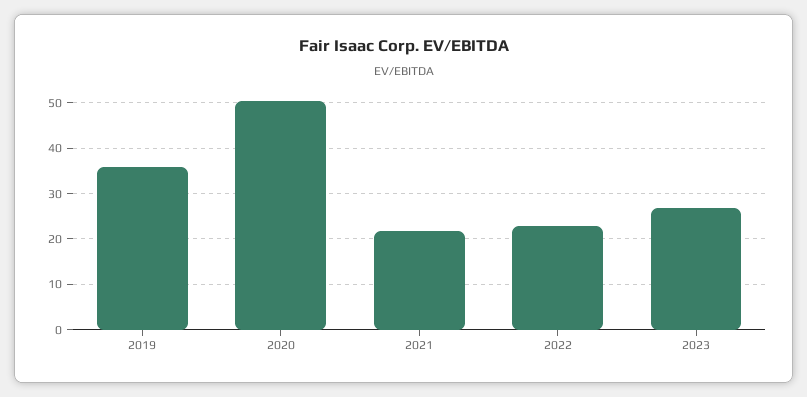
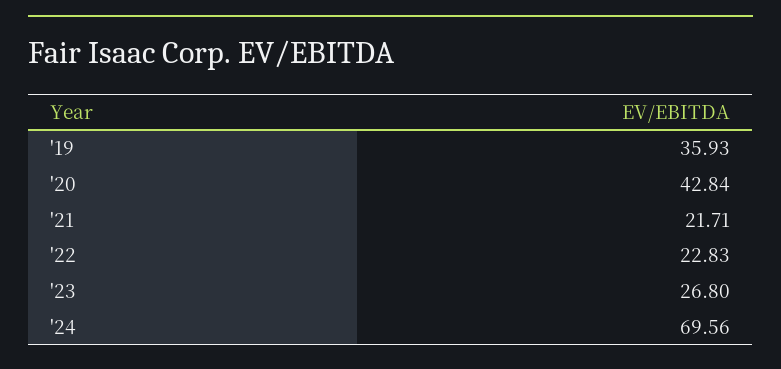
2020: 50 -> 42.84
'24: none -> 69.56

